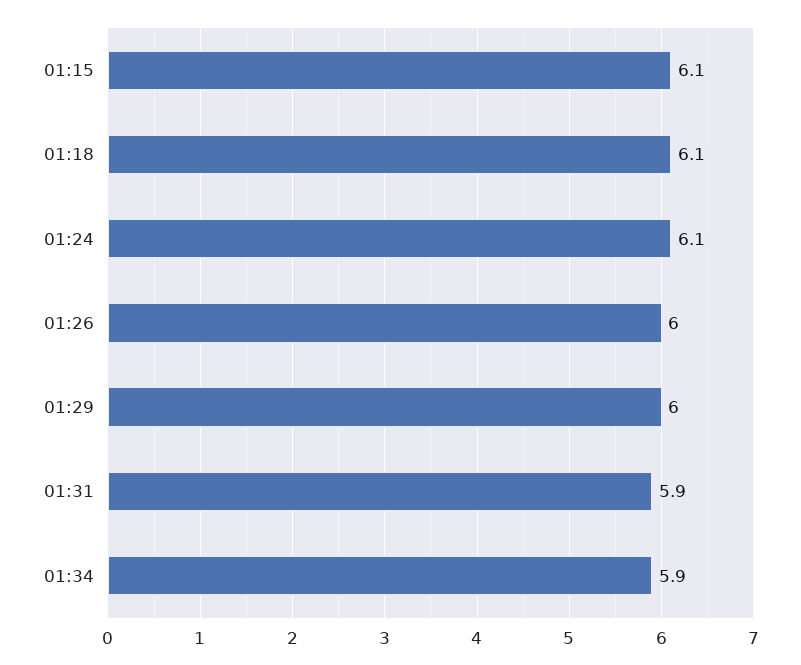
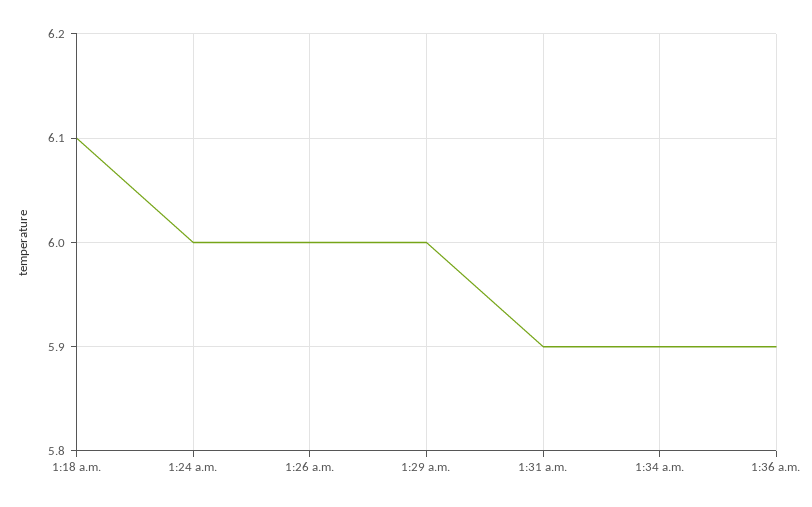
01:15: 6.1 -> none
01:24: 6.1 -> 6
1:36 a.m.: none -> 5.9

